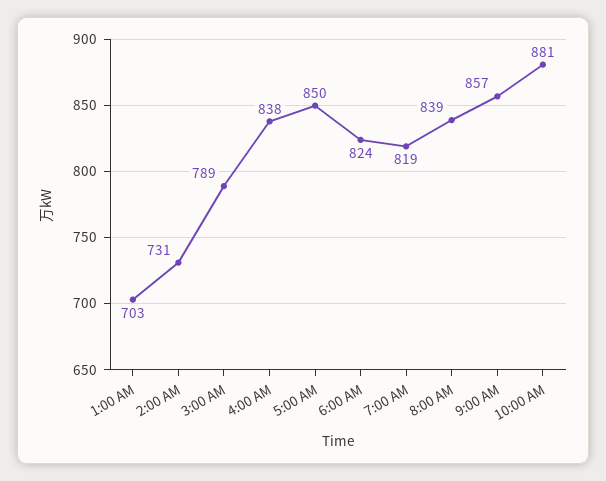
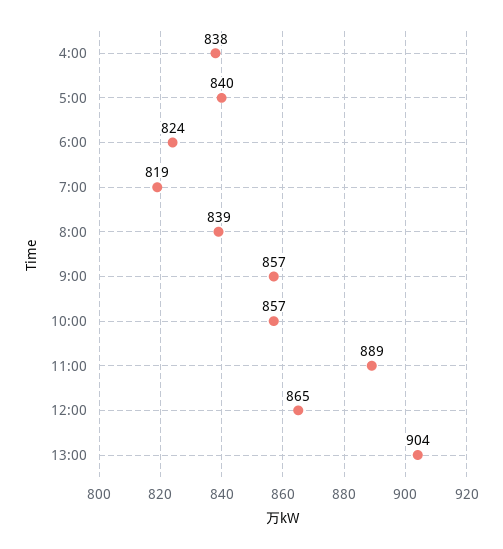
1:00 AM: 703 -> none
2:00 AM: 731 -> none
3:00 AM: 789 -> none
5:00 AM: 850 -> 840
10:00 AM: 881 -> 857
11:00: none -> 889
12:00: none -> 865
13:00: none -> 904

